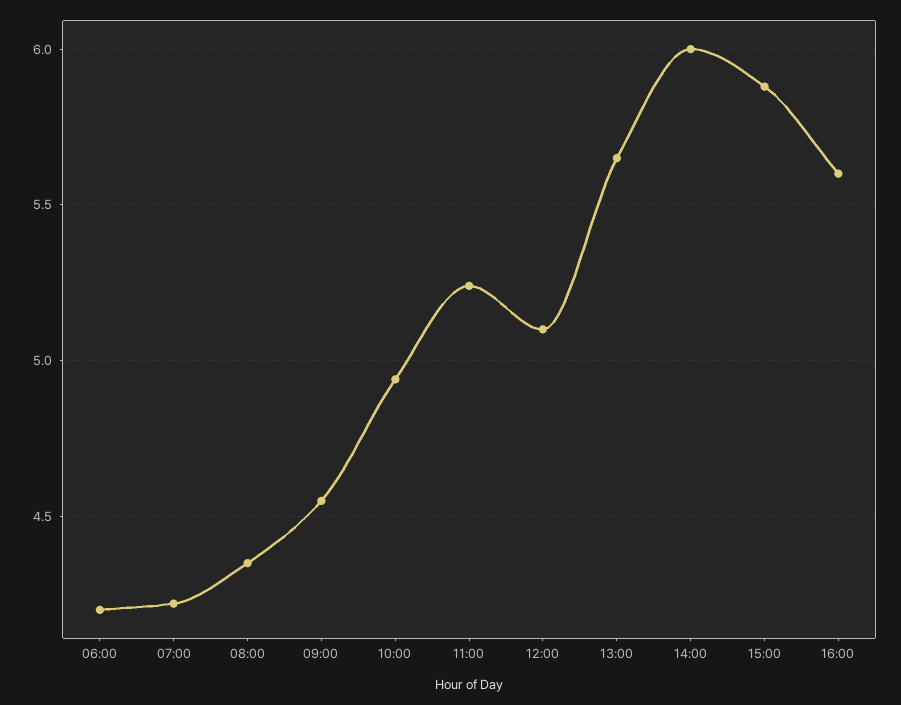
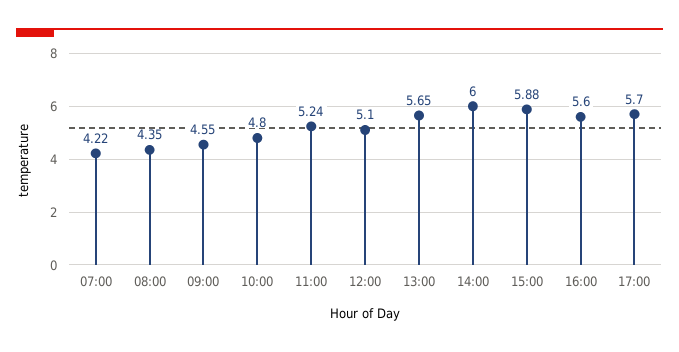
06:00: 4.2 -> none
10:00: 4.95 -> 4.8
17:00: none -> 5.7

